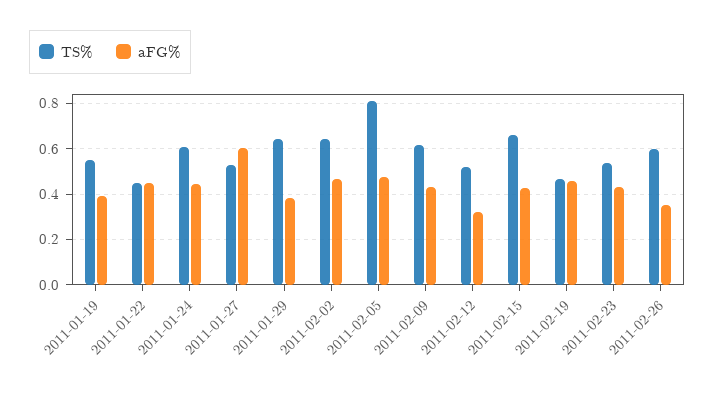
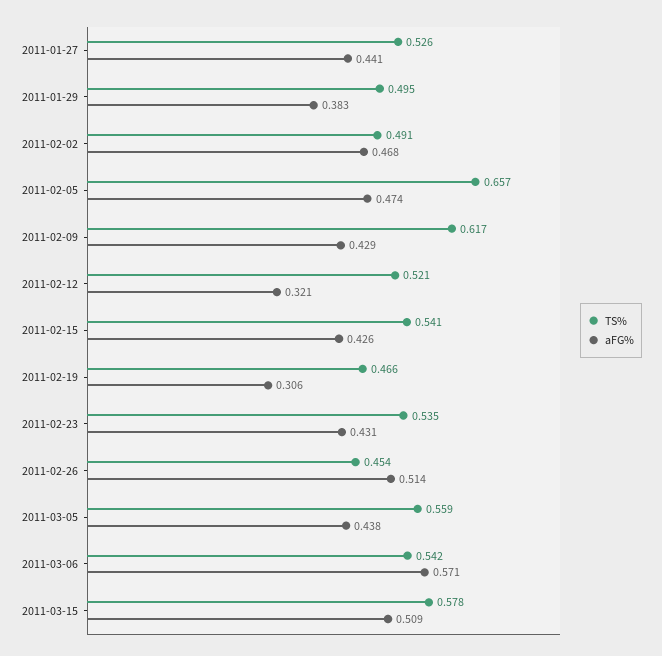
TS%, 2011-01-19: 0.55 -> none
aFG%, 2011-01-19: 0.4 -> none
TS%, 2011-01-22: 0.45 -> none
aFG%, 2011-01-22: 0.45 -> none
TS%, 2011-01-24: 0.6 -> none
aFG%, 2011-01-24: 0.45 -> none
aFG%, 2011-01-27: 0.6 -> 0.441
TS%, 2011-01-29: 0.65 -> 0.495
TS%, 2011-02-02: 0.65 -> 0.491
TS%, 2011-02-05: 0.8 -> 0.657
TS%, 2011-02-15: 0.65 -> 0.541
aFG%, 2011-02-19: 0.45 -> 0.306
TS%, 2011-02-26: 0.6 -> 0.454
aFG%, 2011-02-26: 0.35 -> 0.514
TS%, 2011-03-05: none -> 0.559
aFG%, 2011-03-05: none -> 0.438
TS%, 2011-03-06: none -> 0.542
aFG%, 2011-03-06: none -> 0.571
TS%, 2011-03-15: none -> 0.578
aFG%, 2011-03-15: none -> 0.509

